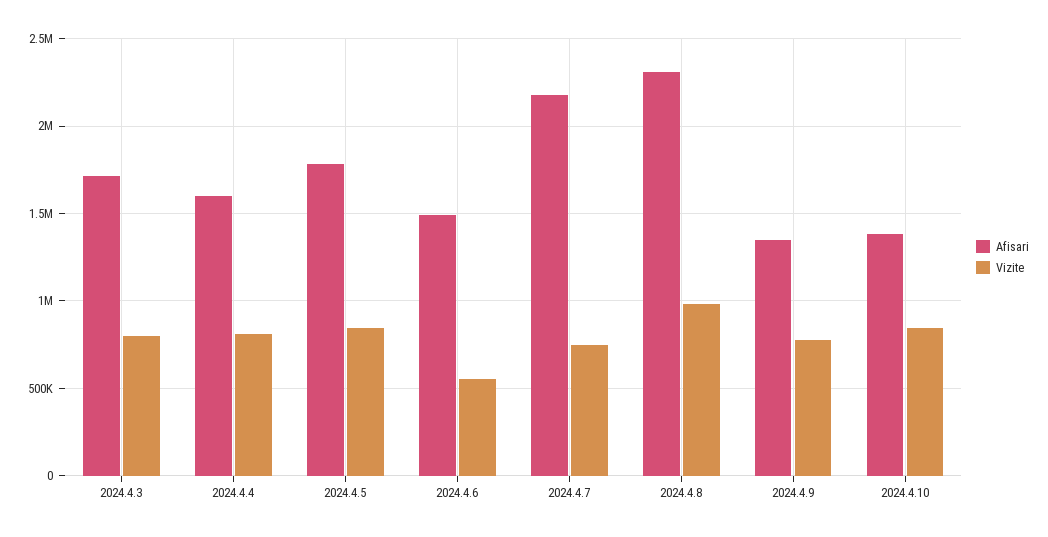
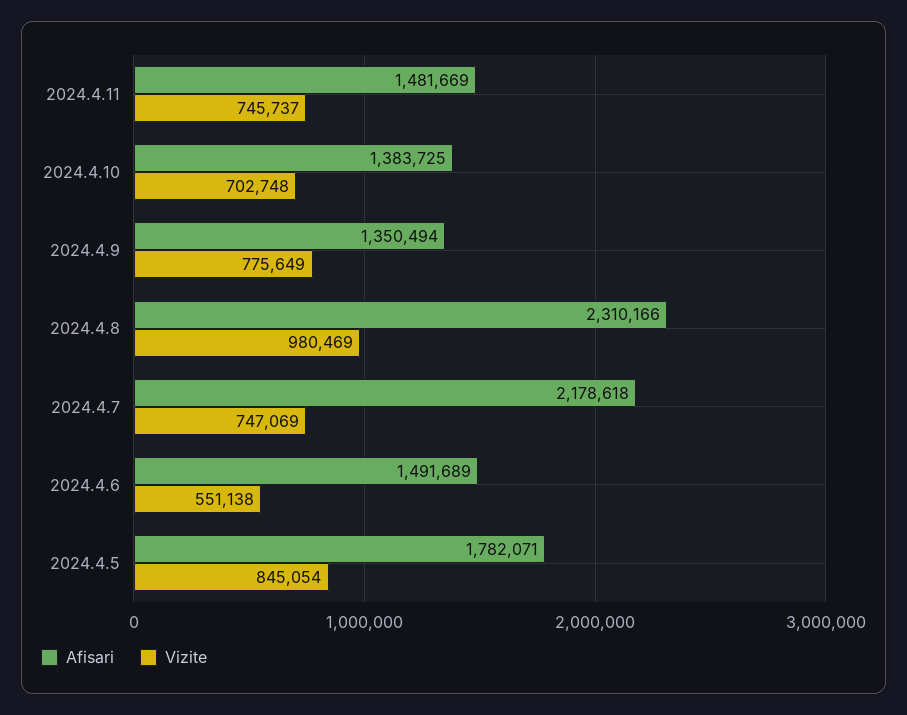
Afisari, 2024.4.3: 1700000 -> none
Vizite, 2024.4.3: 800000 -> none
Afisari, 2024.4.4: 1600000 -> none
Vizite, 2024.4.4: 800000 -> none
Vizite, 2024.4.10: 850000 -> 702748
Afisari, 2024.4.11: none -> 1481669
Vizite, 2024.4.11: none -> 745737

